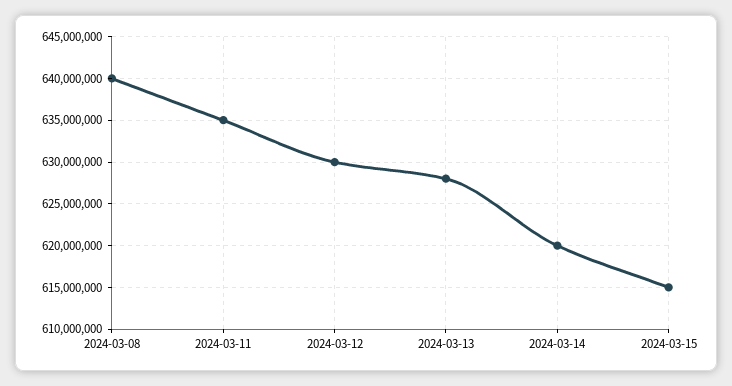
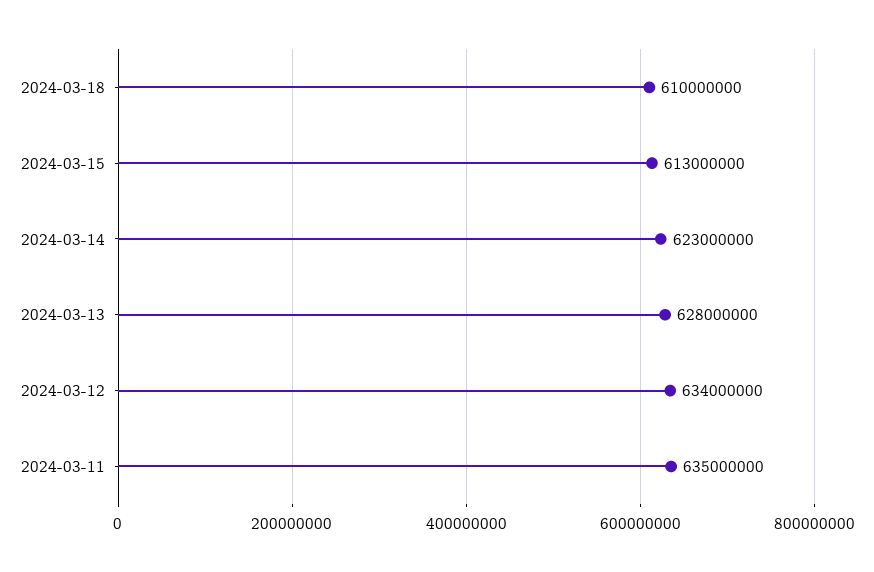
2024-03-08: 640000000 -> none
2024-03-12: 630000000 -> 634000000
2024-03-14: 620000000 -> 623000000
2024-03-15: 615000000 -> 613000000
2024-03-18: none -> 610000000

